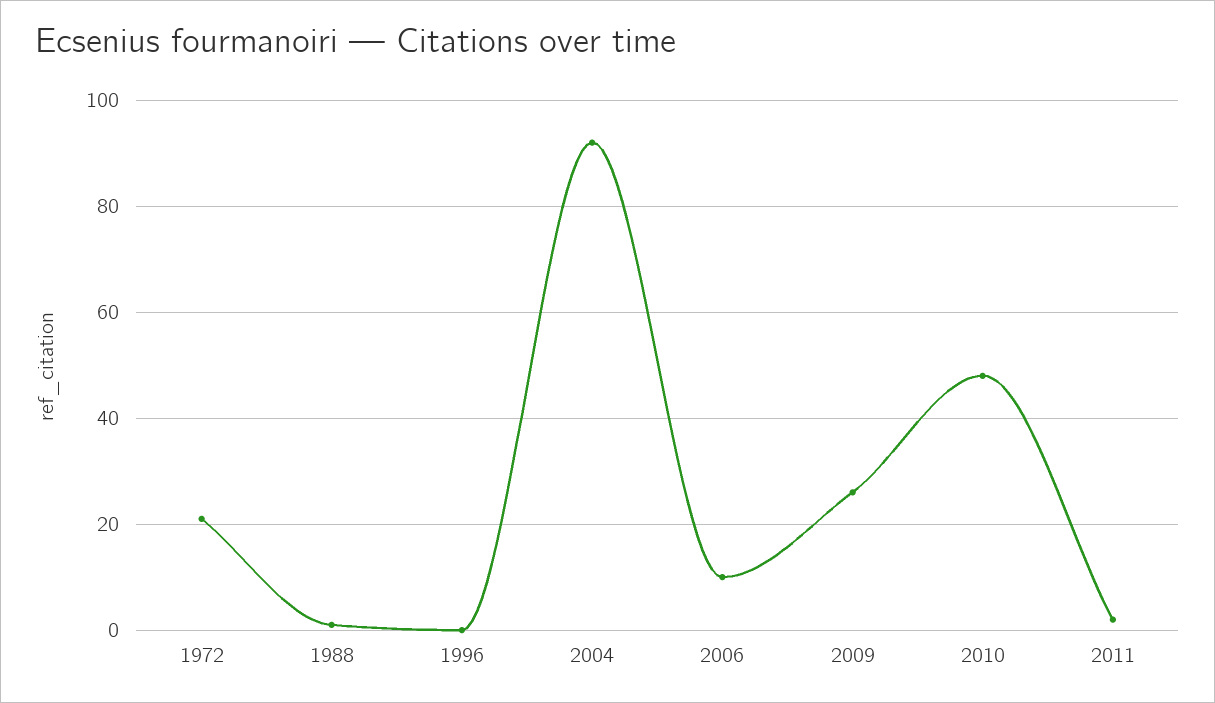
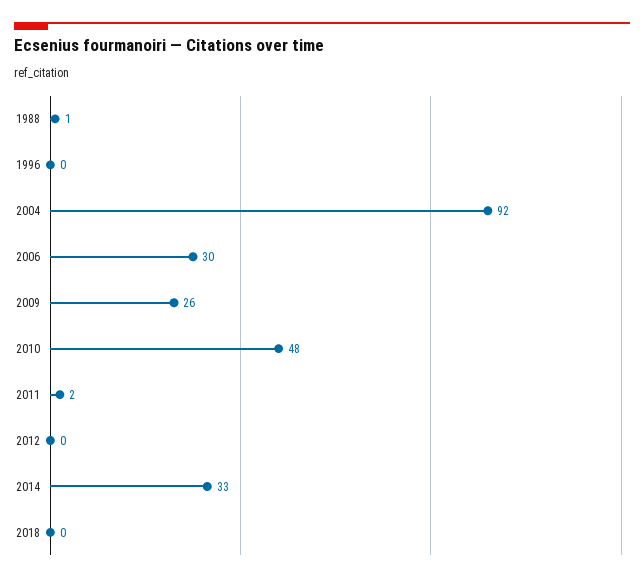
1972: 20 -> none
2006: 10 -> 30
2012: none -> 0
2014: none -> 33
2018: none -> 0

